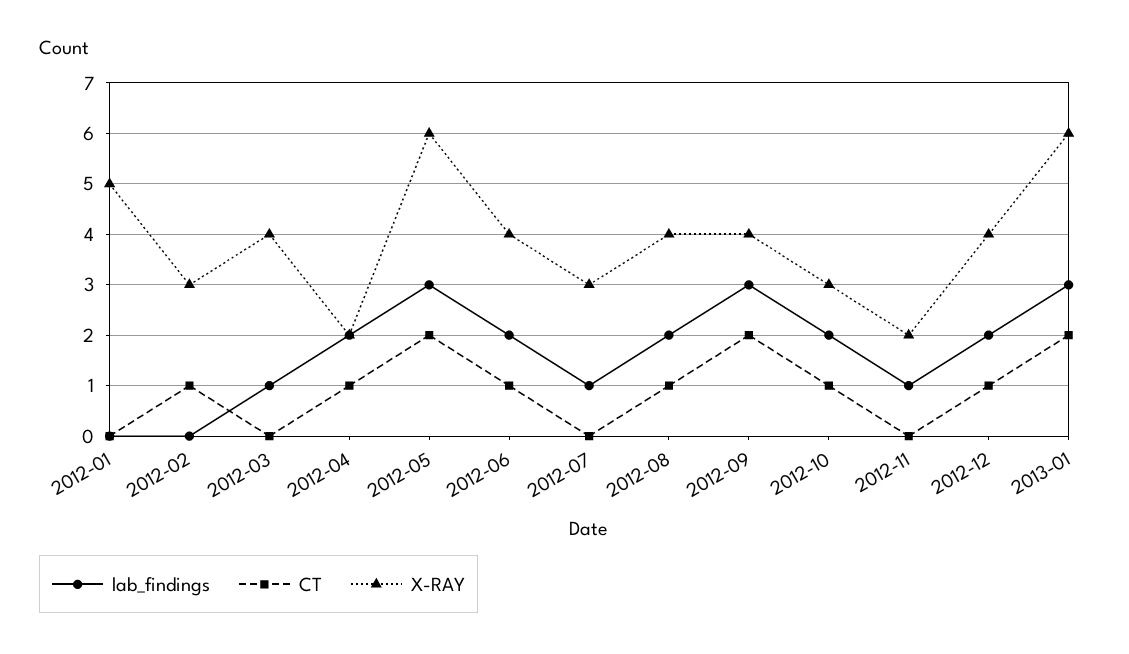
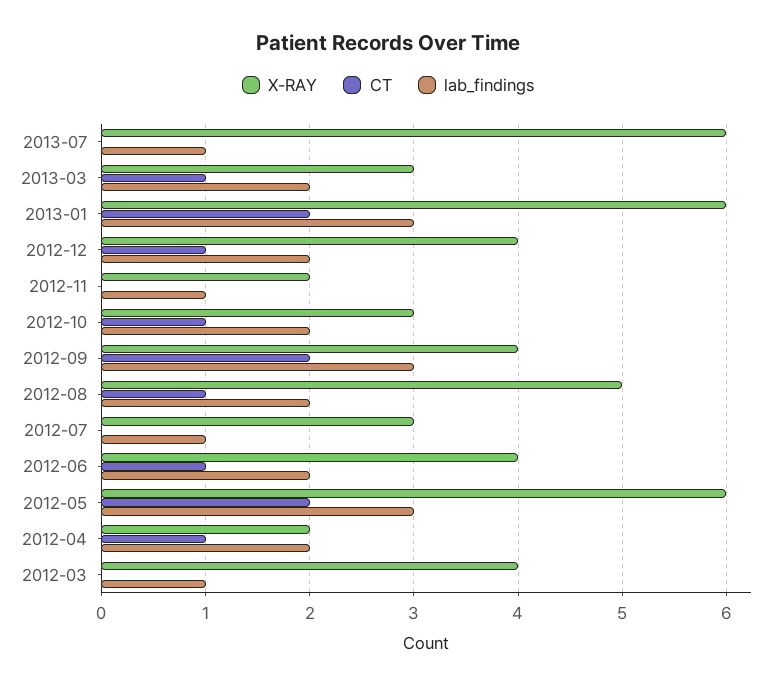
lab_findings, 2012-01: 0 -> none
CT, 2012-01: 0 -> none
X-RAY, 2012-01: 5 -> none
lab_findings, 2012-02: 0 -> none
CT, 2012-02: 1 -> none
X-RAY, 2012-02: 3 -> none
X-RAY, 2012-08: 4 -> 5
X-RAY, 2013-07: none -> 6
CT, 2013-07: none -> 0
lab_findings, 2013-07: none -> 1
X-RAY, 2013-03: none -> 3
CT, 2013-03: none -> 1
lab_findings, 2013-03: none -> 2

